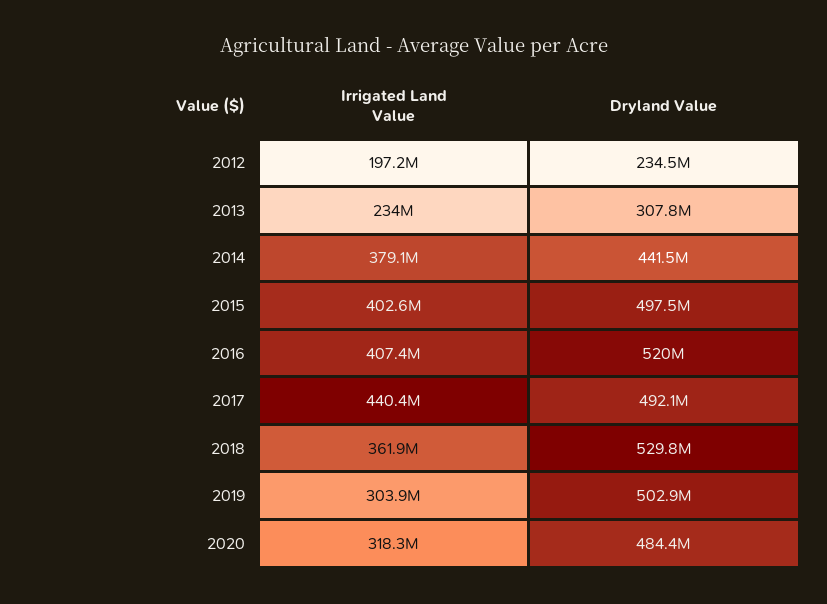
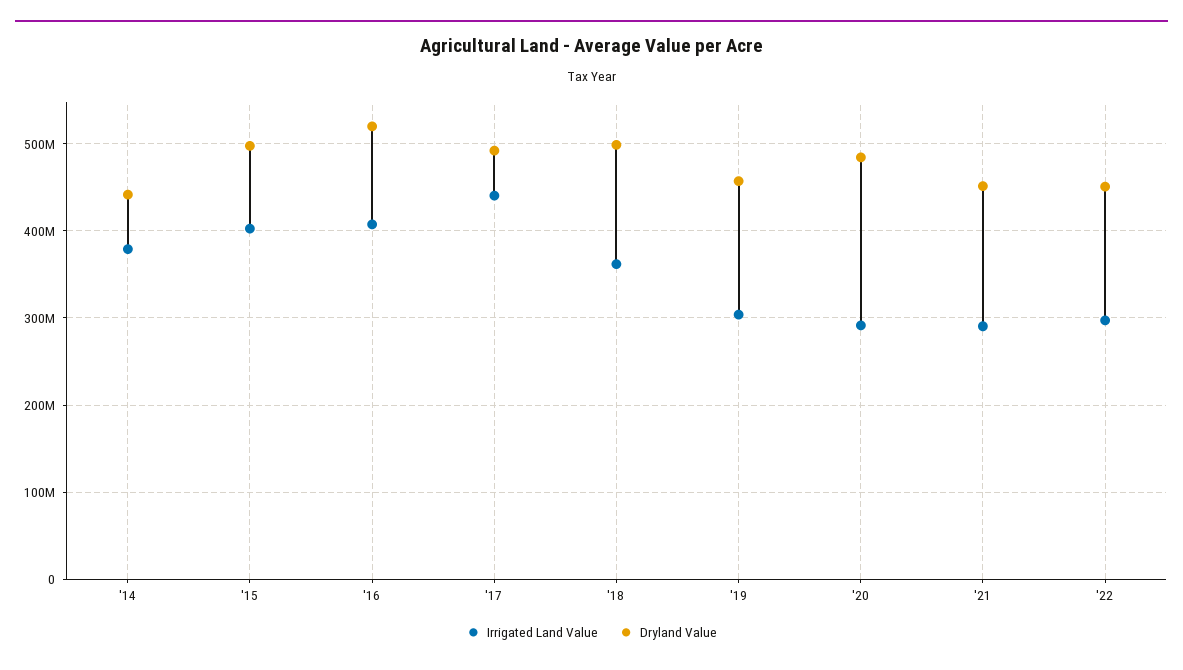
Irrigated Land Value, 2012: 197200000 -> none
Dryland Value, 2012: 234500000 -> none
Irrigated Land Value, 2013: 234000000 -> none
Dryland Value, 2013: 307800000 -> none
Dryland Value, 2018: 529800000 -> 500000000
Dryland Value, 2019: 502900000 -> 460000000
Irrigated Land Value, 2020: 318300000 -> 290000000
Irrigated Land Value, '21: none -> 290000000
Dryland Value, '21: none -> 450000000
Irrigated Land Value, '22: none -> 300000000
Dryland Value, '22: none -> 450000000

